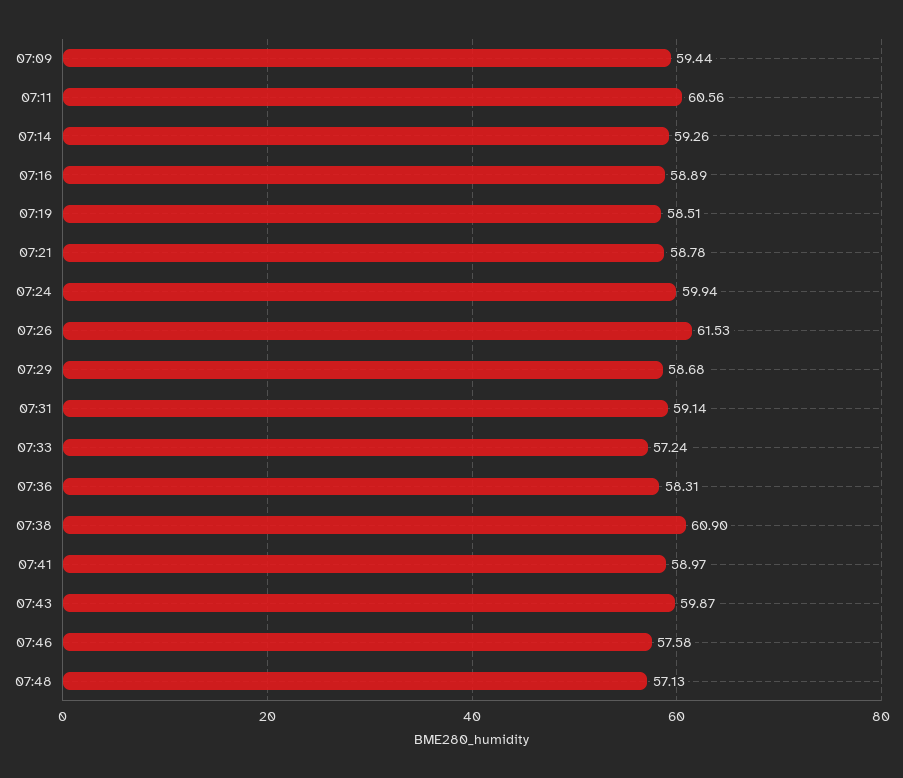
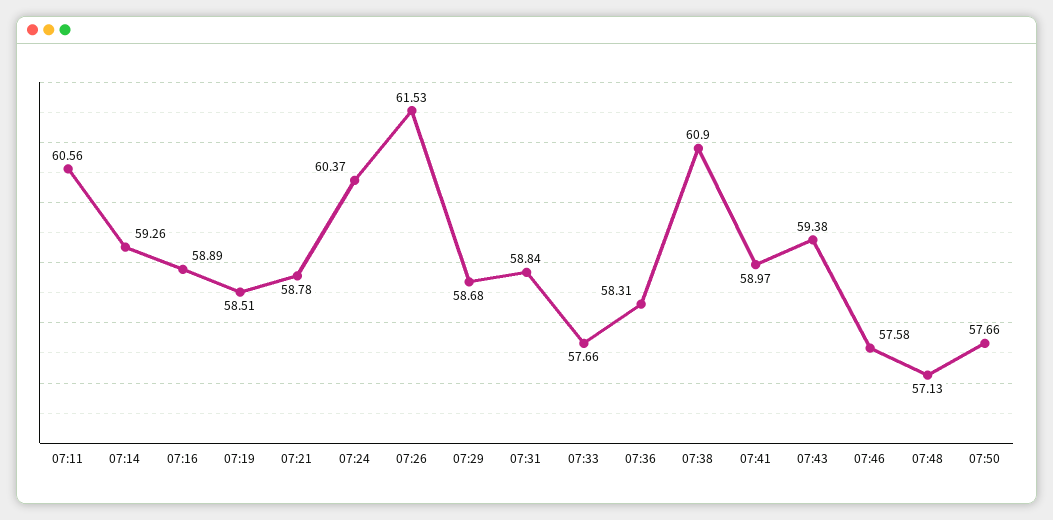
07:09: 59.44 -> none
07:24: 59.94 -> 60.37
07:31: 59.14 -> 58.84
07:33: 57.24 -> 57.66
07:43: 59.87 -> 59.38
07:50: none -> 57.66

